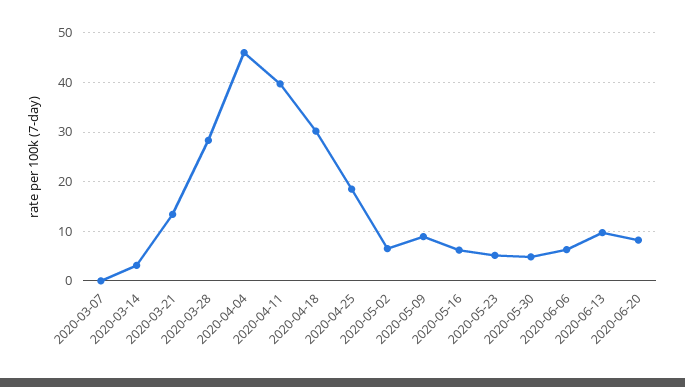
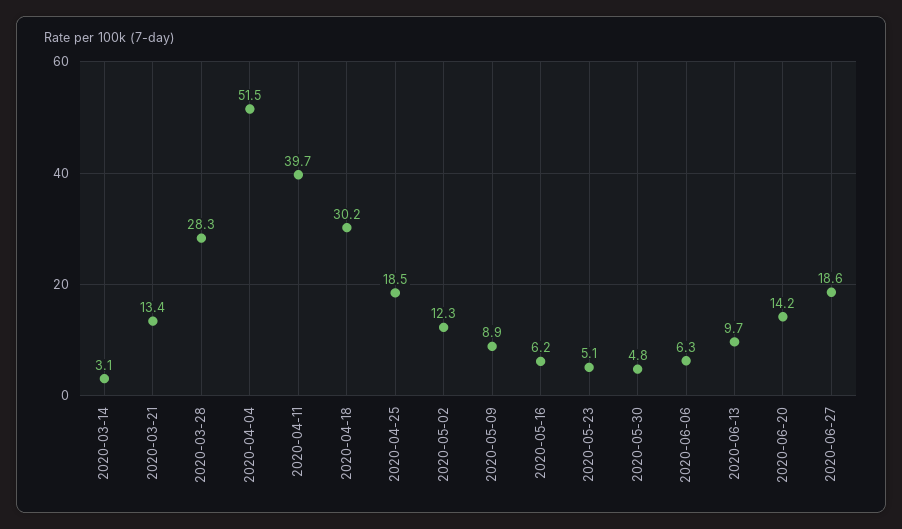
2020-03-07: 0 -> none
2020-04-04: 46 -> 51.5
2020-05-02: 6 -> 12.3
2020-06-20: 8 -> 14.2
2020-06-27: none -> 18.6

